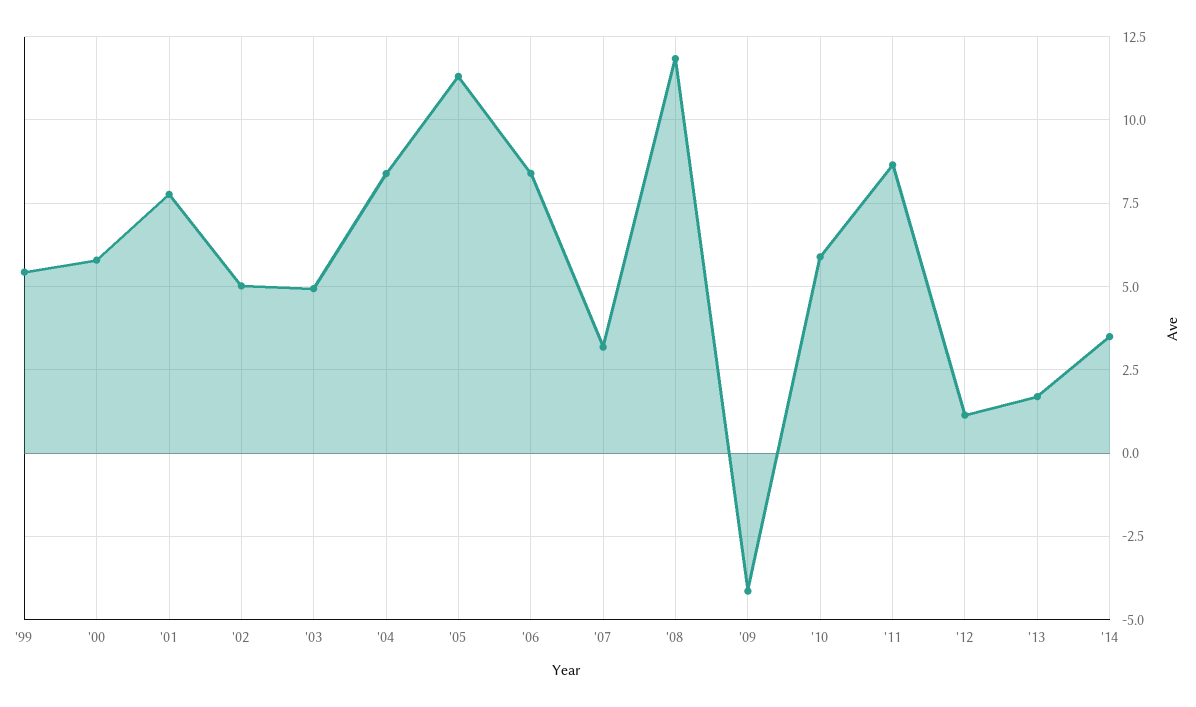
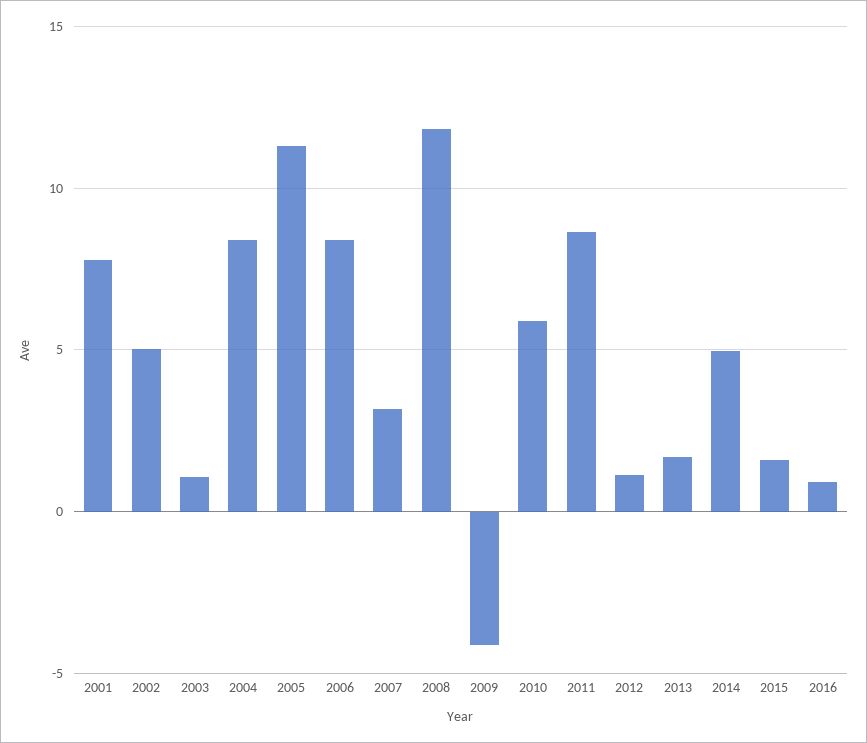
'99: 5.5 -> none
'00: 5.75 -> none
'03: 5 -> 1
'14: 3.5 -> 5
2015: none -> 1.5
2016: none -> 1

